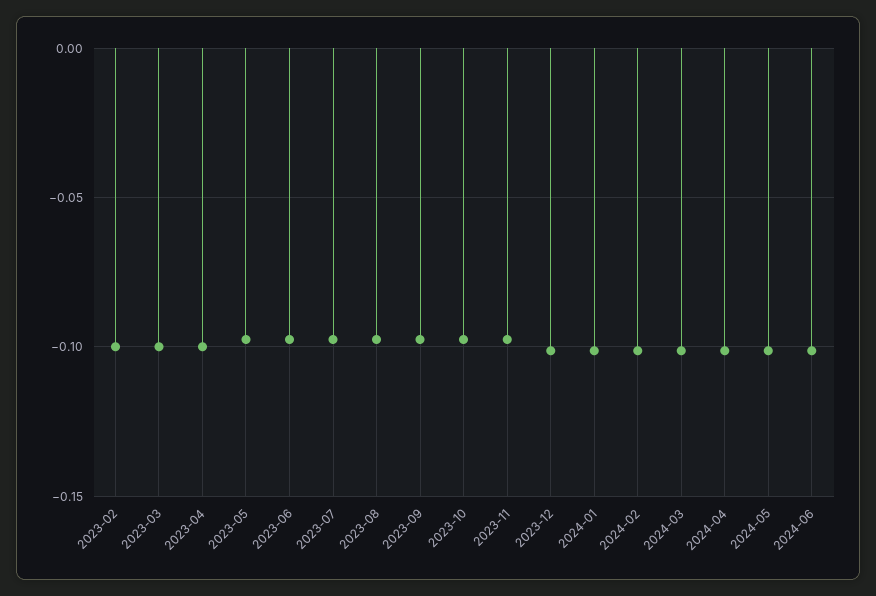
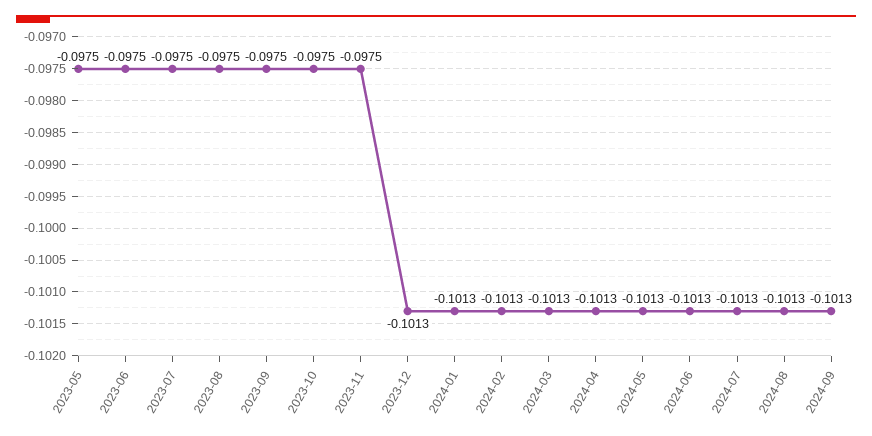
2023-02: -0.1 -> none
2023-03: -0.1 -> none
2023-04: -0.1 -> none
2024-07: none -> -0.1013
2024-08: none -> -0.1013
2024-09: none -> -0.1013

